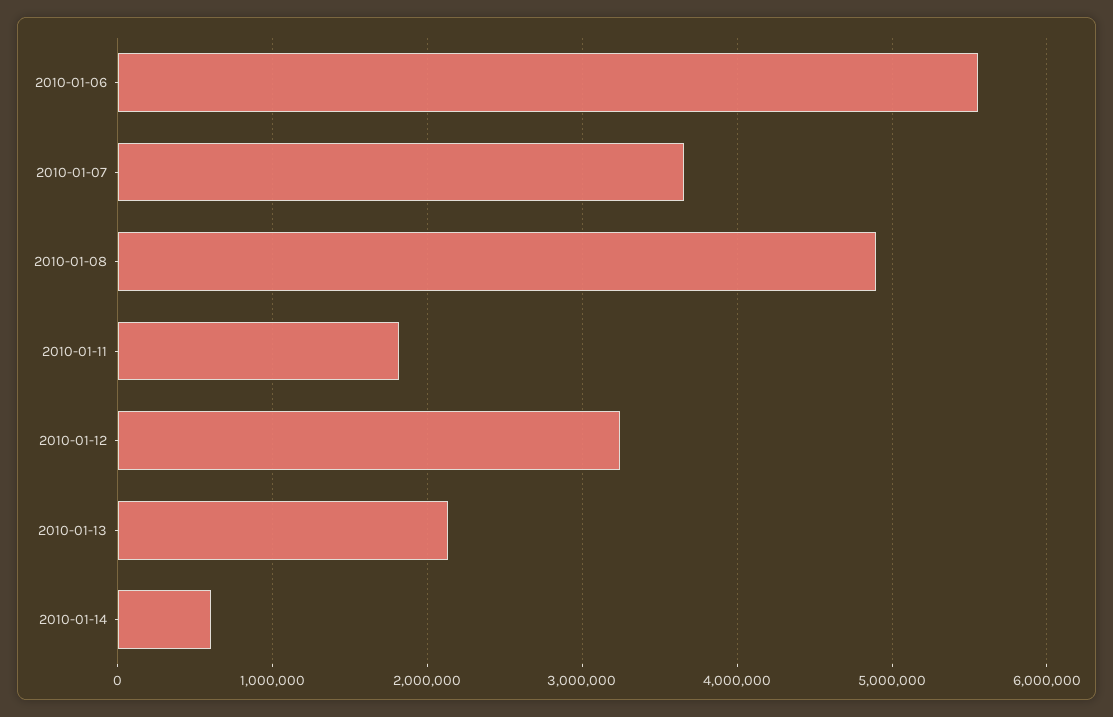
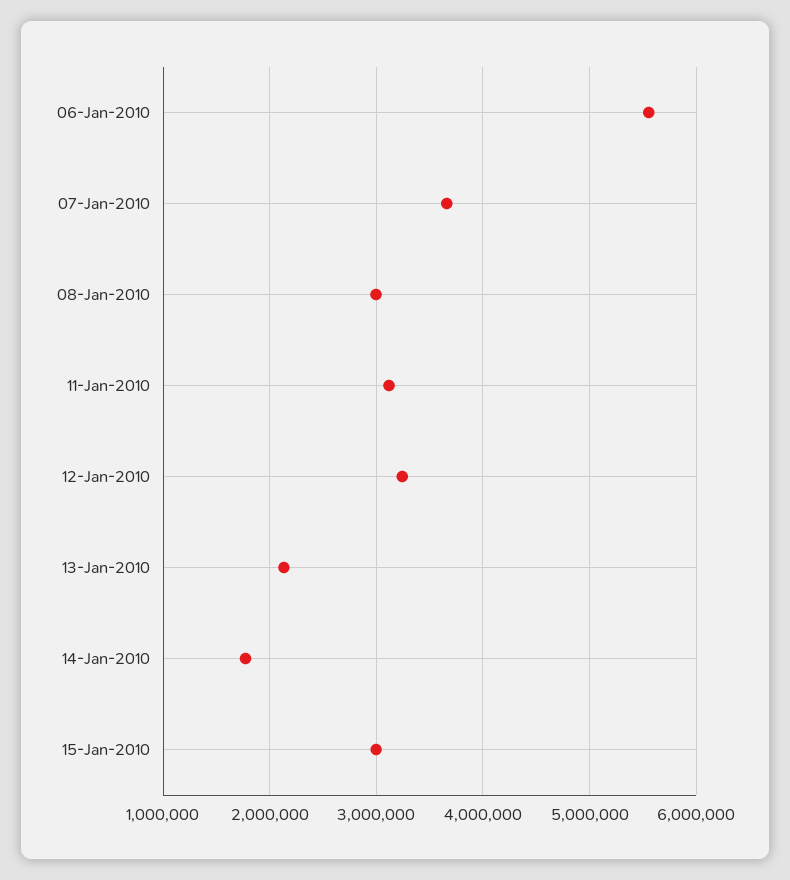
2010-01-08: 4900000 -> 3000000
2010-01-11: 1800000 -> 3100000
2010-01-14: 600000 -> 1800000
15-Jan-2010: none -> 3000000

